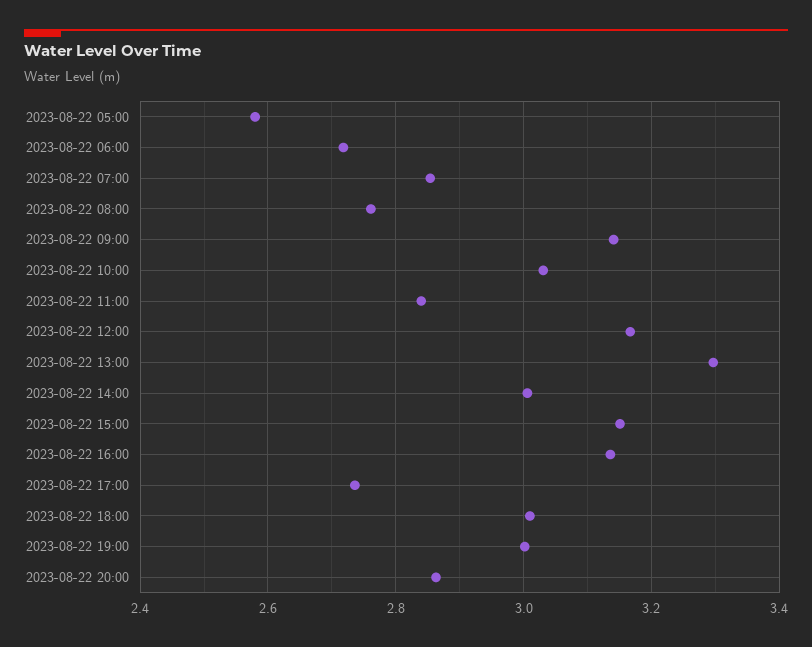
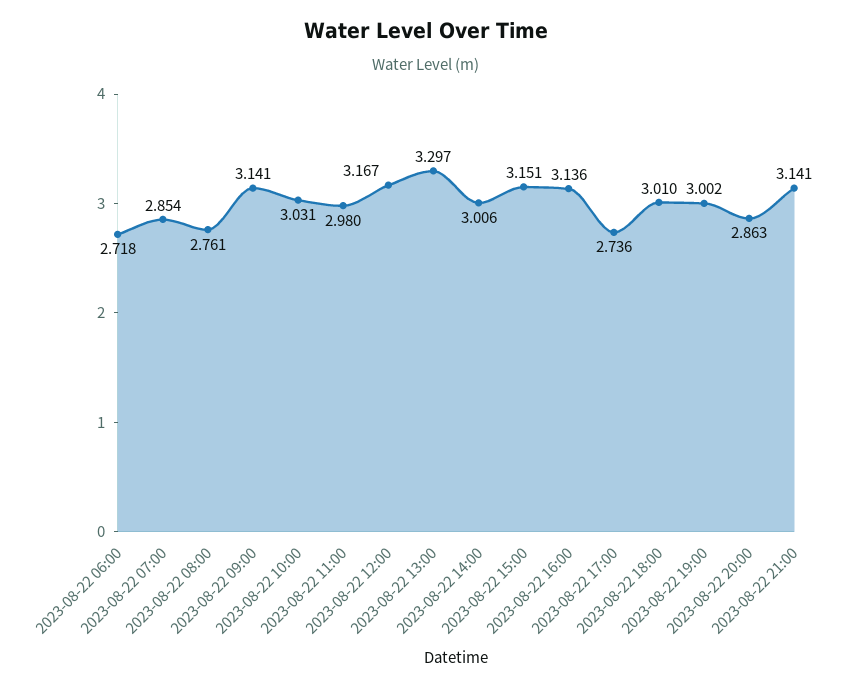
2023-08-22 05:00: 2.58 -> none
2023-08-22 11:00: 2.84 -> 2.98
2023-08-22 21:00: none -> 3.141

